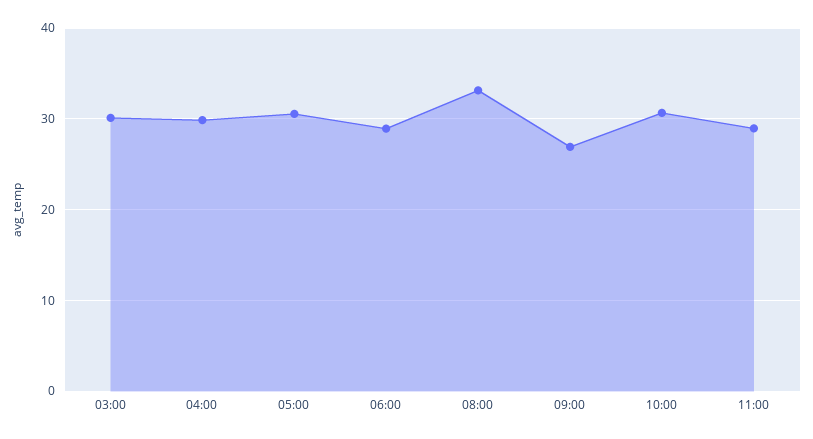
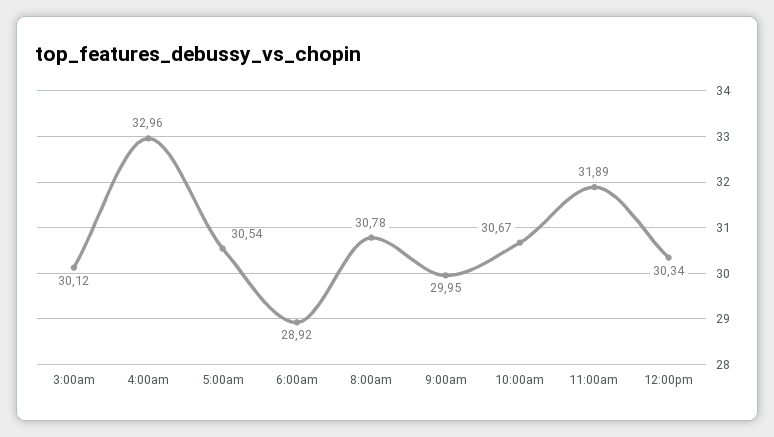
04:00: 30 -> 32.96
08:00: 33 -> 30.78
09:00: 27 -> 29.95
11:00: 29 -> 31.89
12:00pm: none -> 30.34

